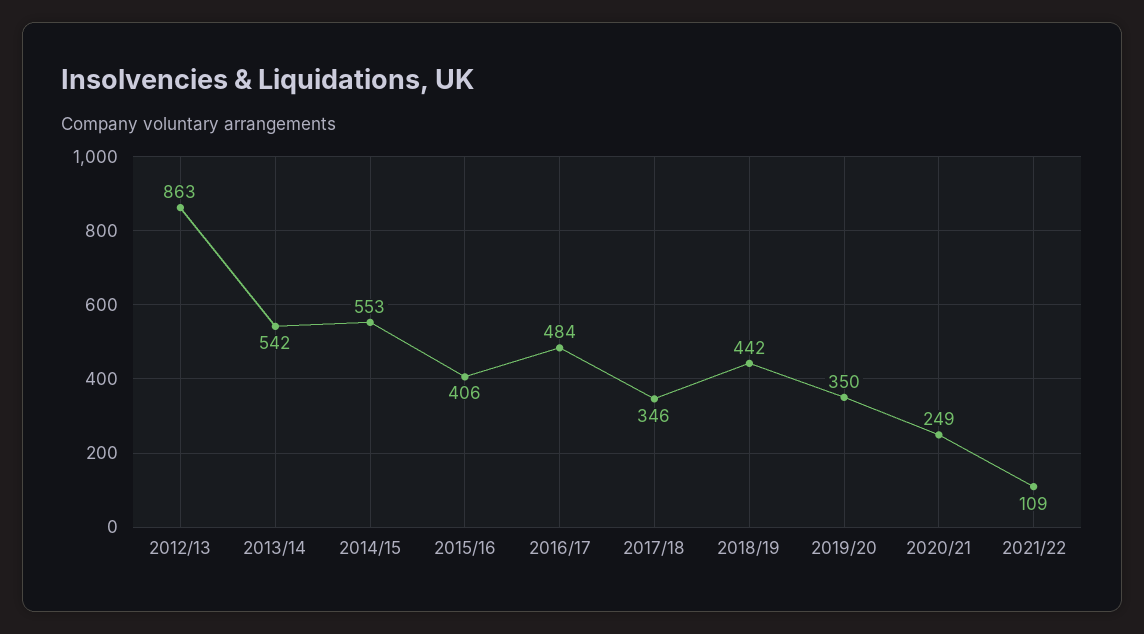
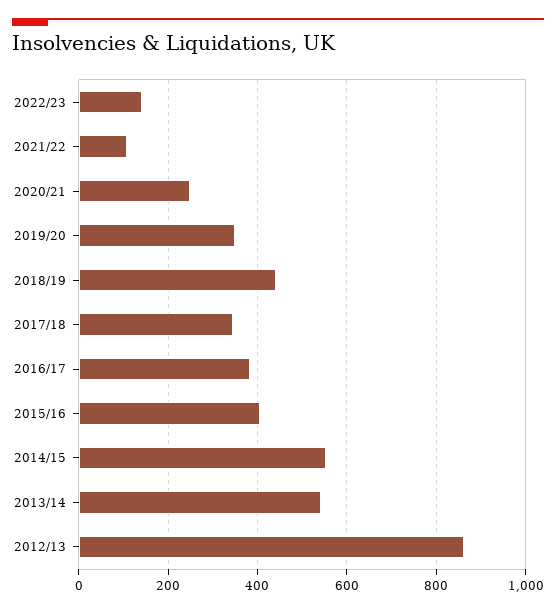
2016/17: 484 -> 380
2022/23: none -> 140

